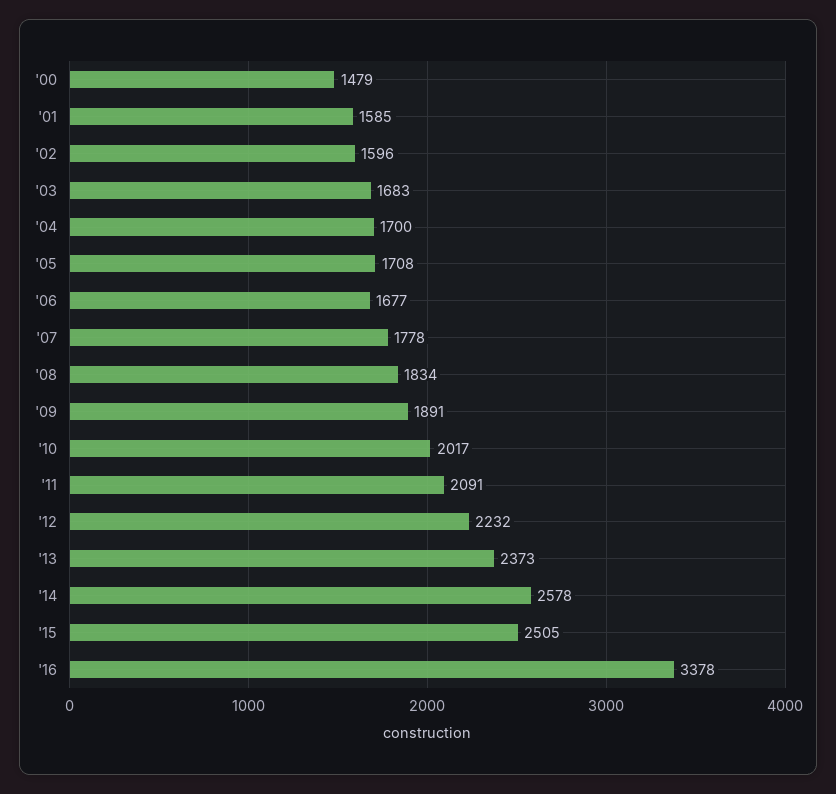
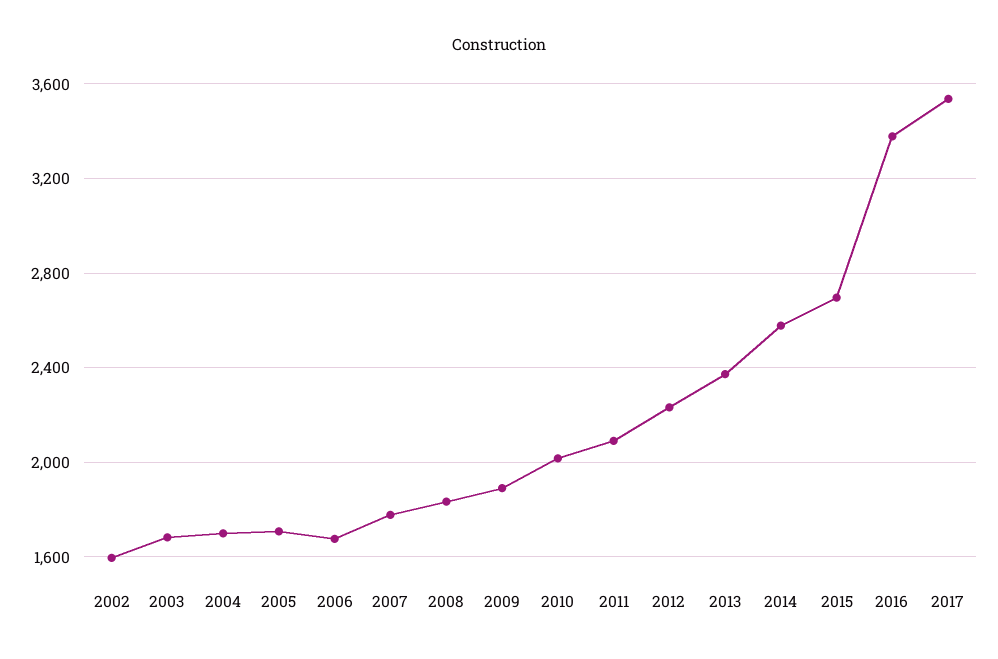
'00: 1479 -> none
'01: 1585 -> none
'15: 2505 -> 2700
2017: none -> 3550

